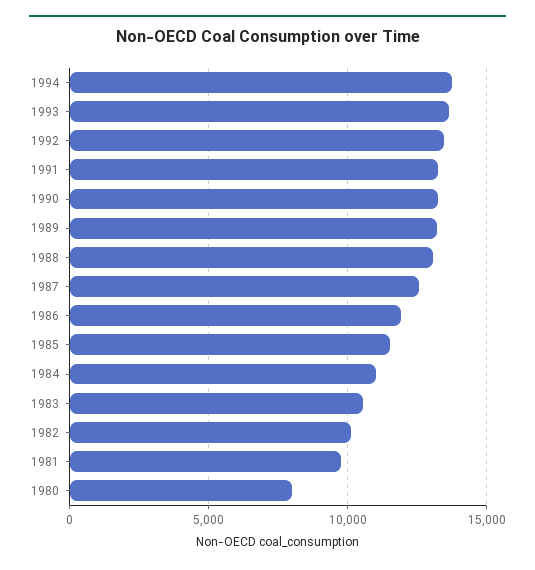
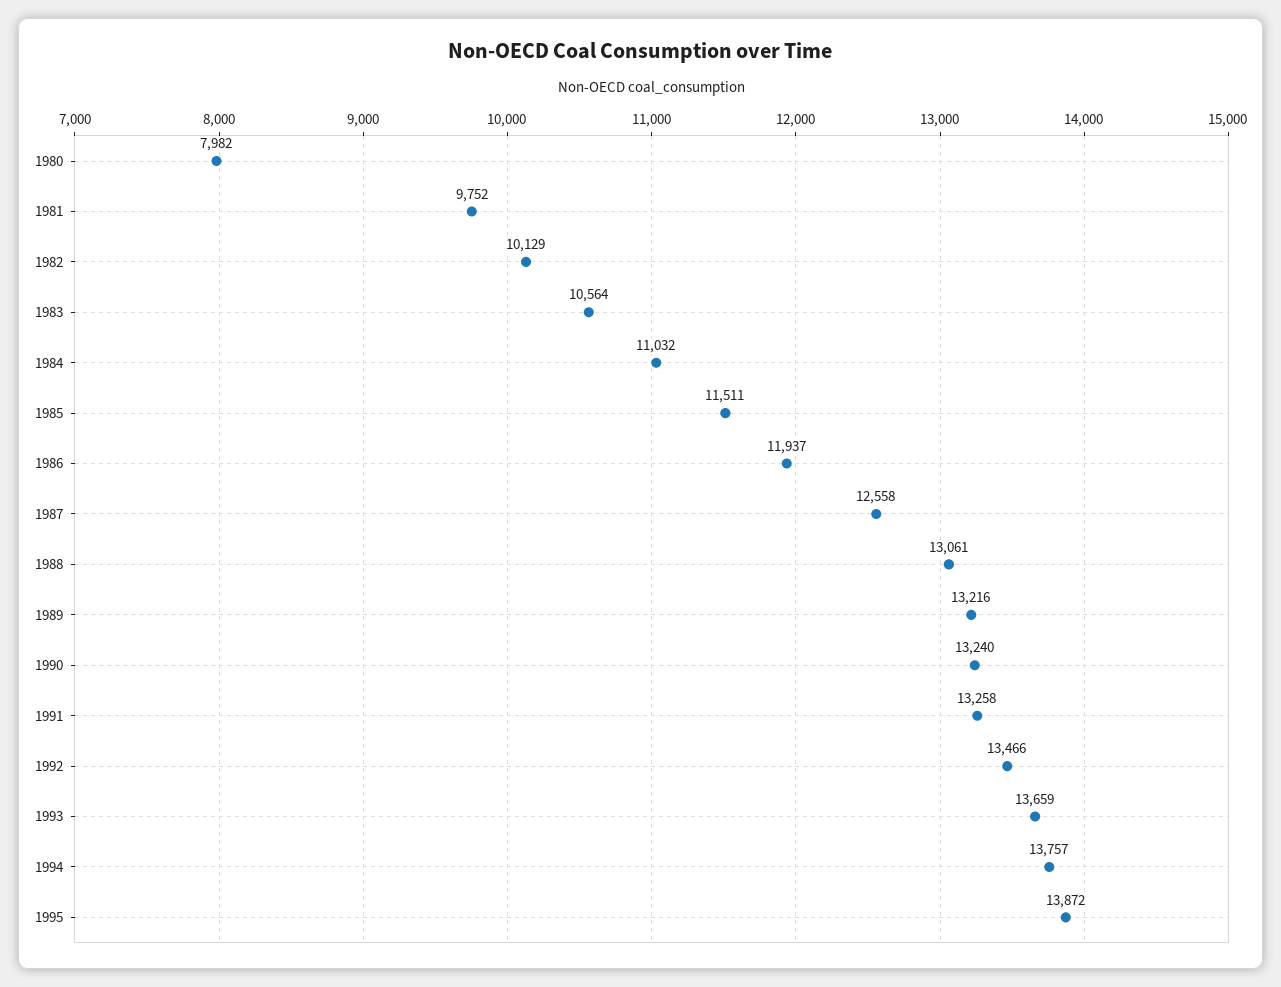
1995: none -> 13872

